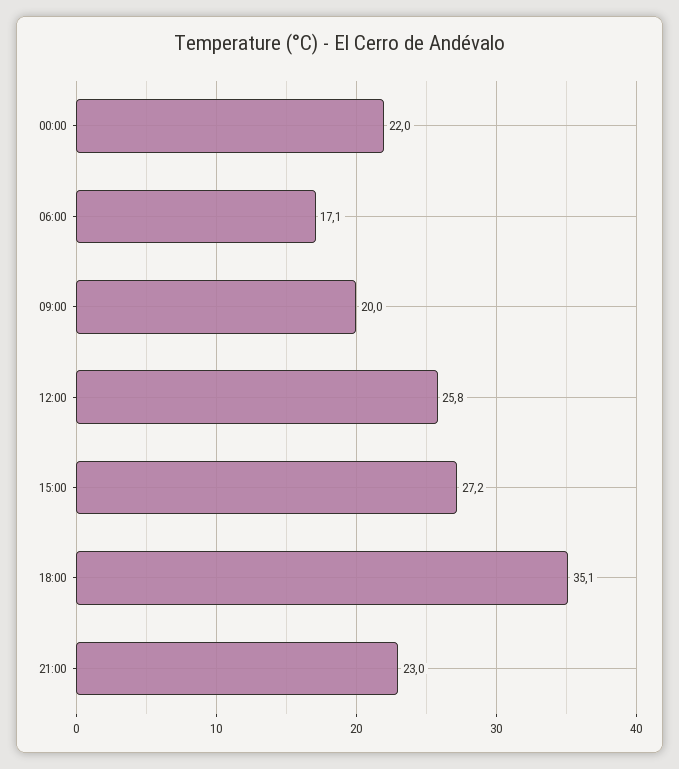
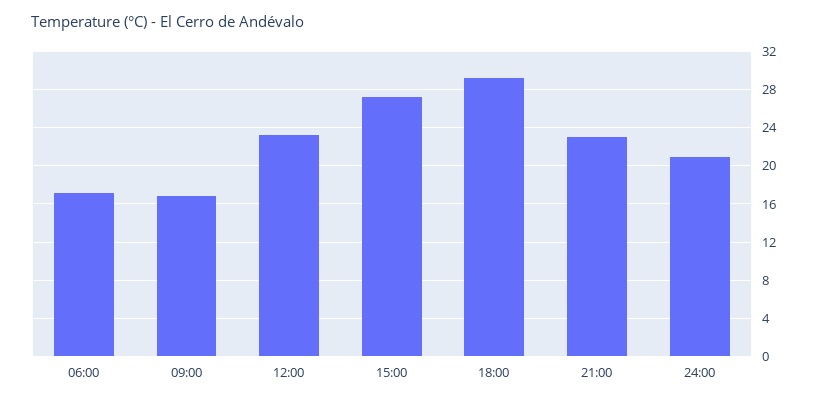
00:00: 22 -> none
09:00: 20 -> 17
12:00: 25.8 -> 23
18:00: 35.1 -> 29
24:00: none -> 21

